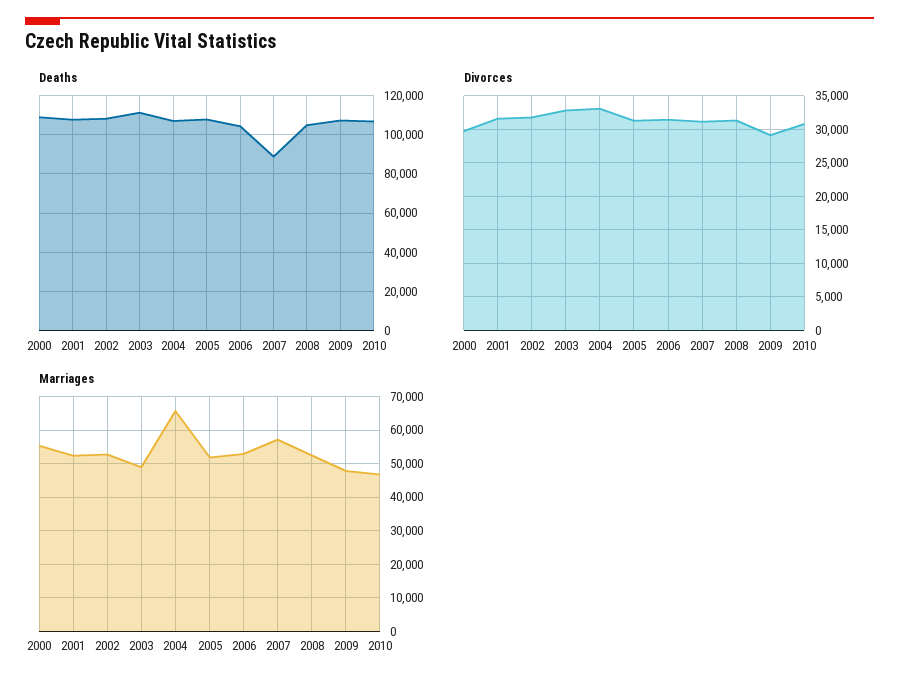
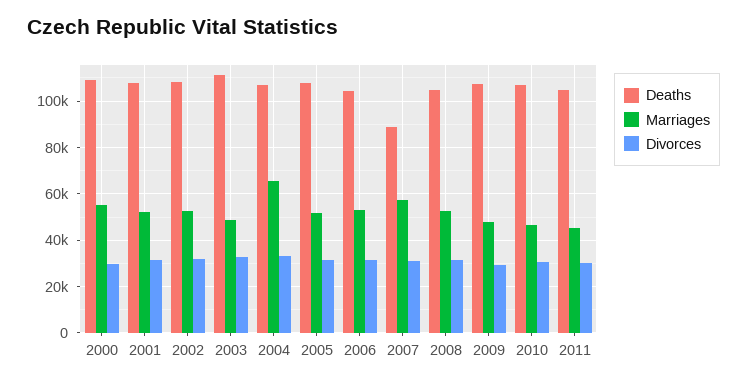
Deaths, 2011: none -> 105000
Marriages, 2011: none -> 45000
Divorces, 2011: none -> 30000

